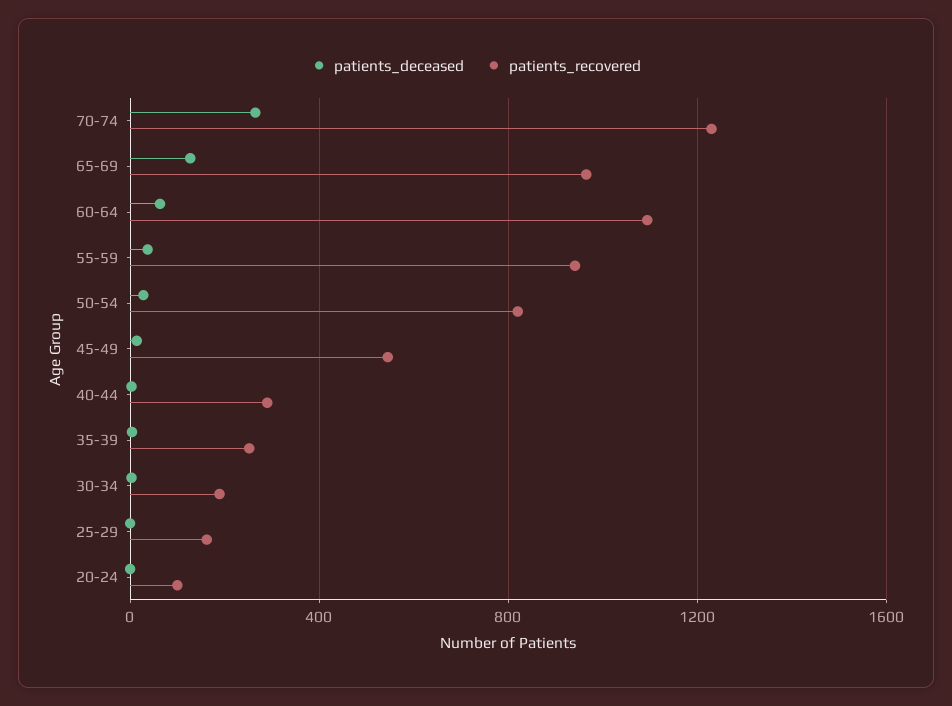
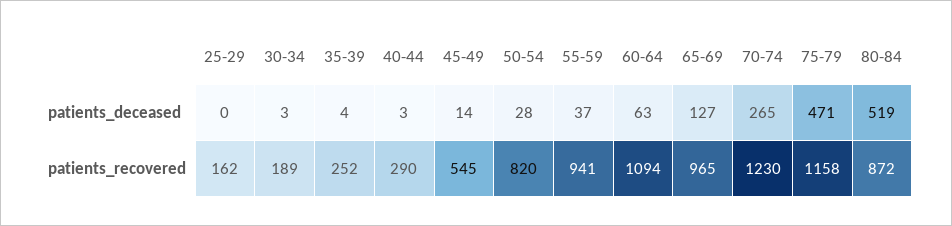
patients_deceased, 20-24: 0 -> none
patients_recovered, 20-24: 100 -> none
patients_deceased, 75-79: none -> 471
patients_deceased, 80-84: none -> 519
patients_recovered, 75-79: none -> 1158
patients_recovered, 80-84: none -> 872

